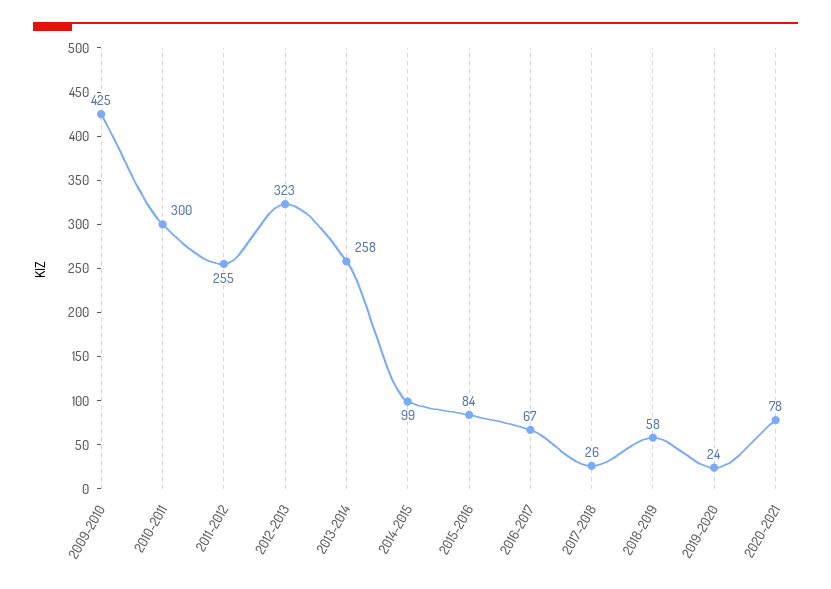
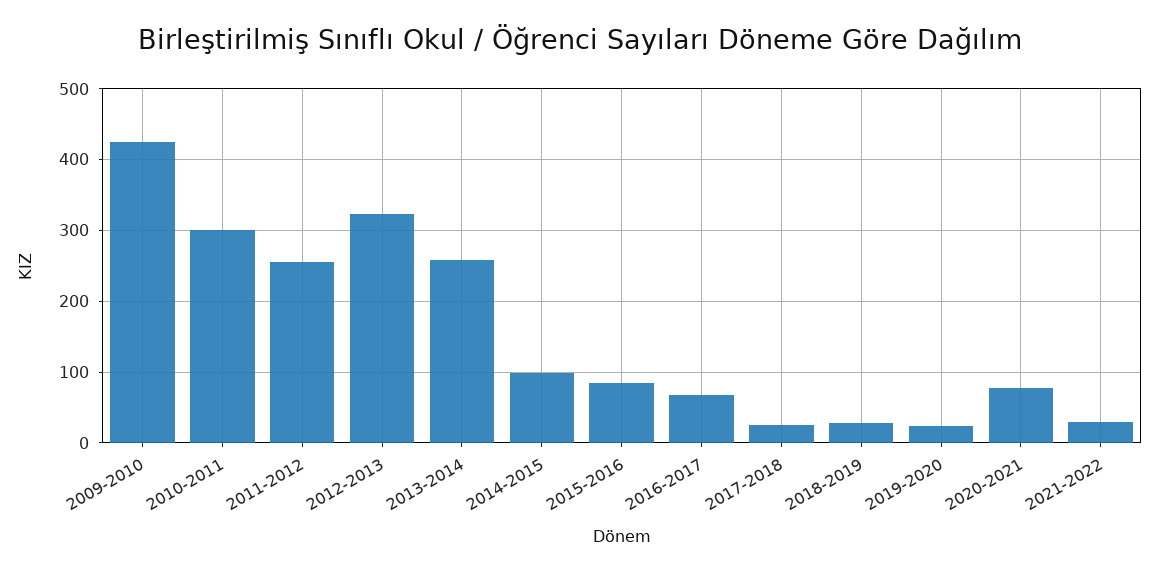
2018-2019: 58 -> 30
2021-2022: none -> 30

